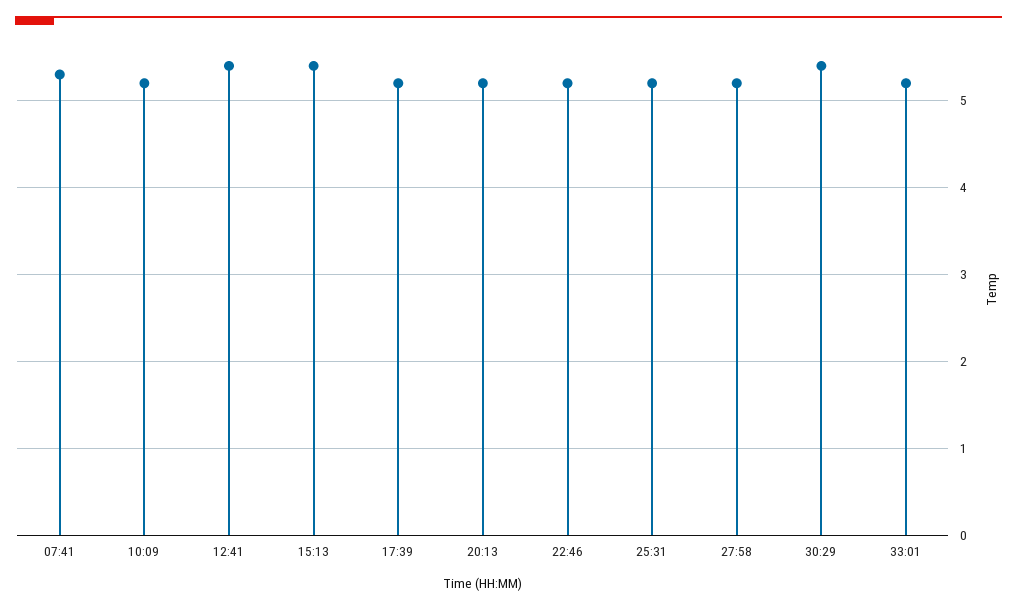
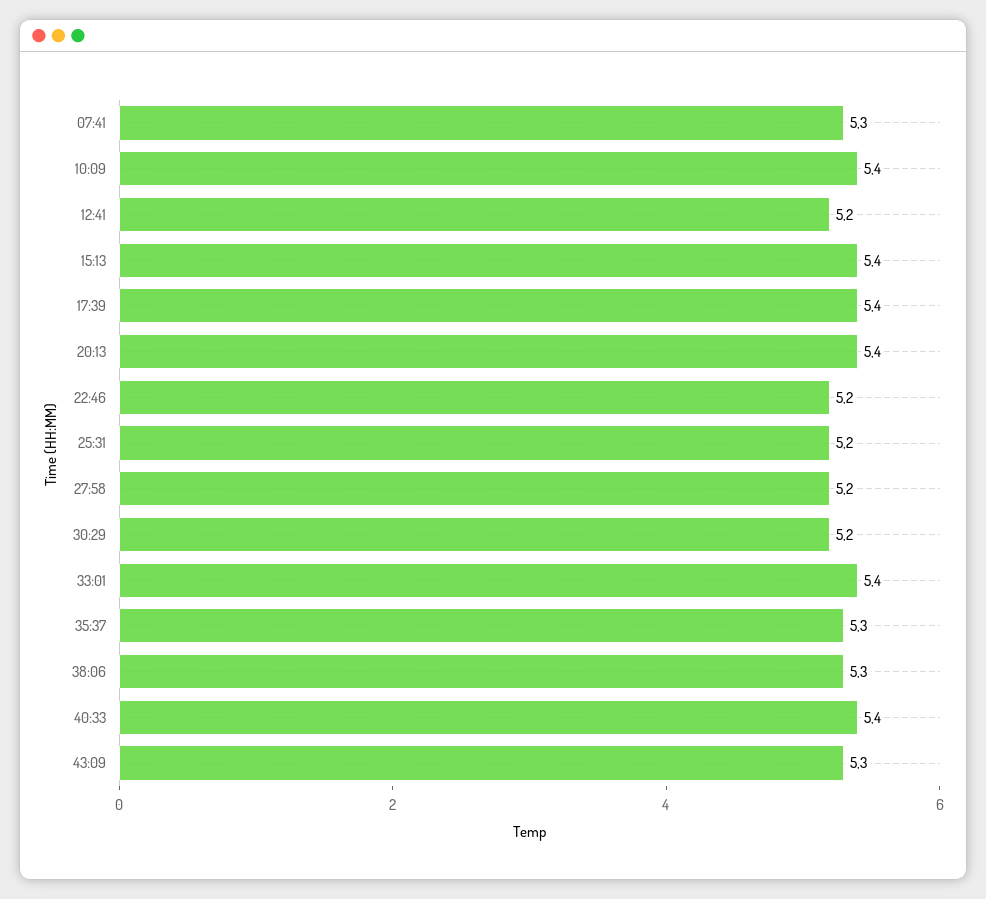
10:09: 5.2 -> 5.4
12:41: 5.4 -> 5.2
17:39: 5.2 -> 5.4
20:13: 5.2 -> 5.4
30:29: 5.4 -> 5.2
33:01: 5.2 -> 5.4
35:37: none -> 5.3
38:06: none -> 5.3
40:33: none -> 5.4
43:09: none -> 5.3

